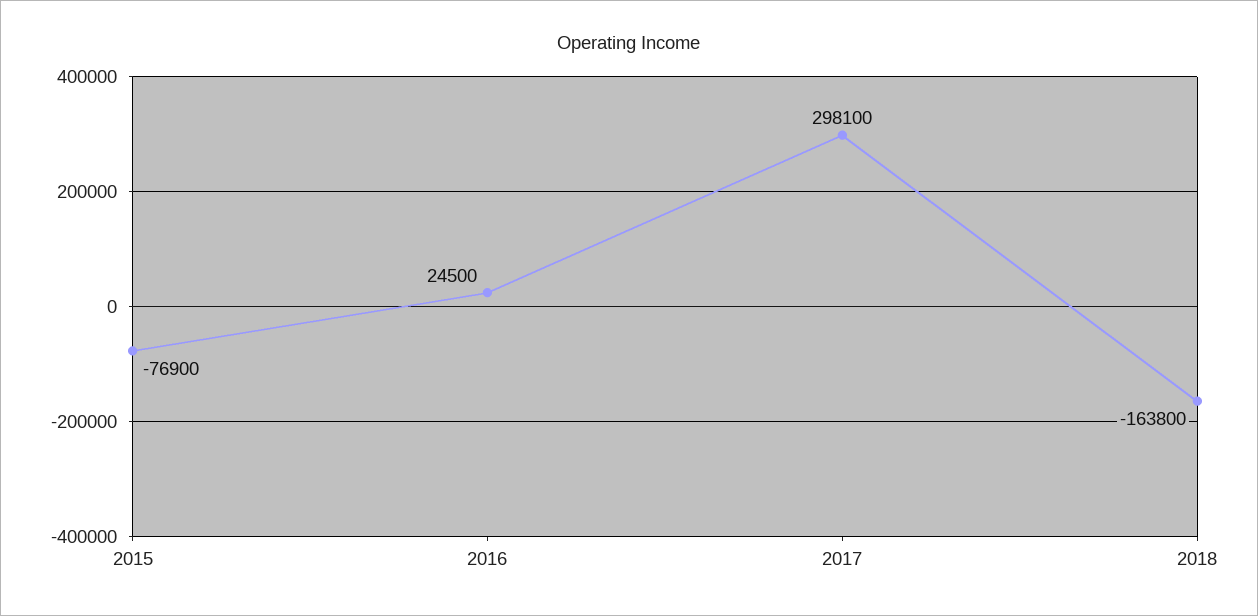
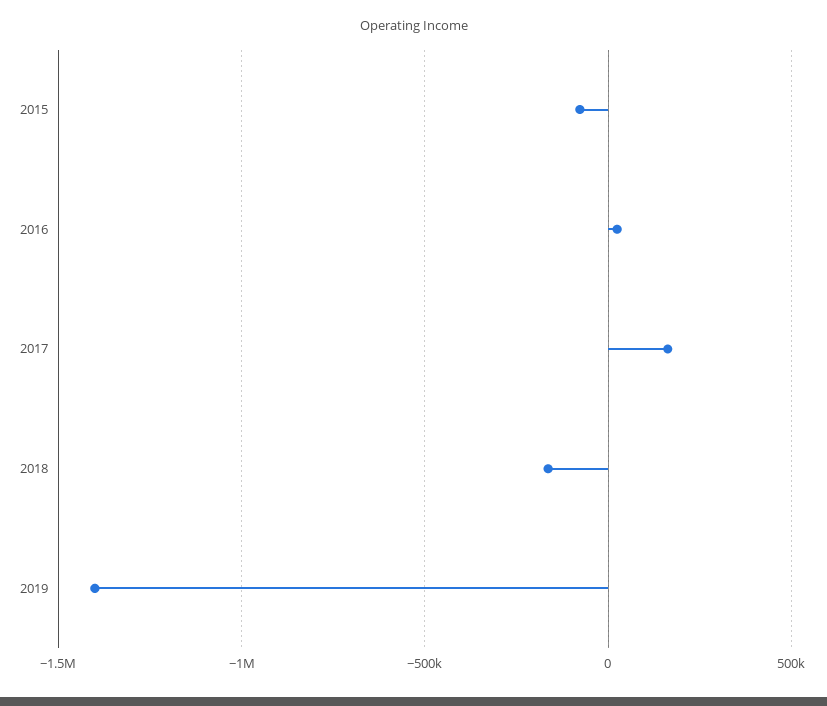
2017: 298100 -> 150000
2019: none -> -1400000

